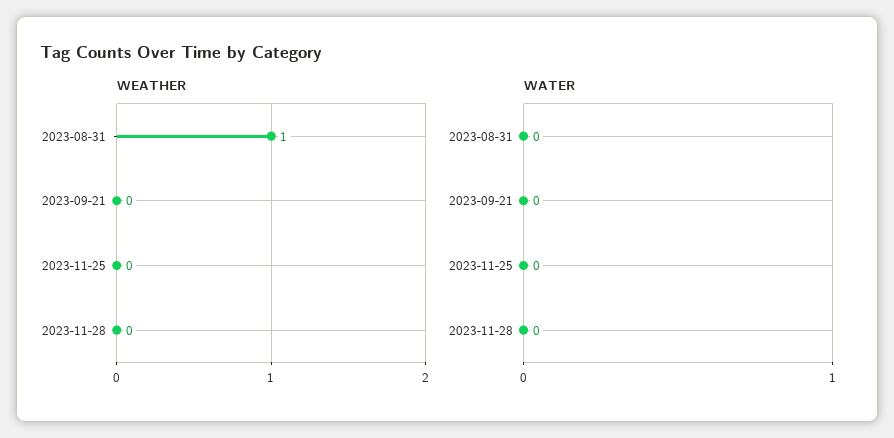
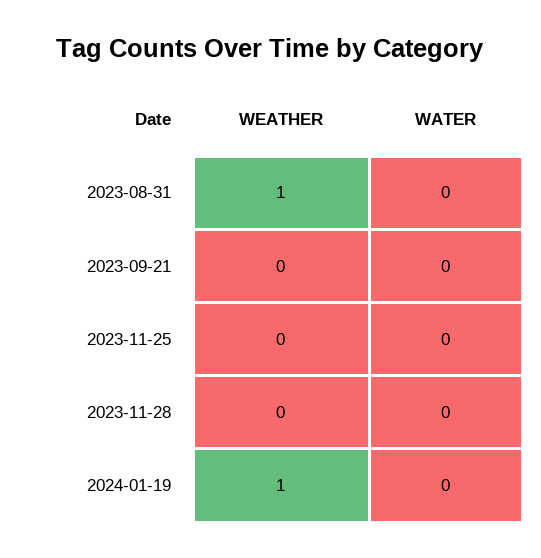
WEATHER, 2024-01-19: none -> 1
WATER, 2024-01-19: none -> 0

